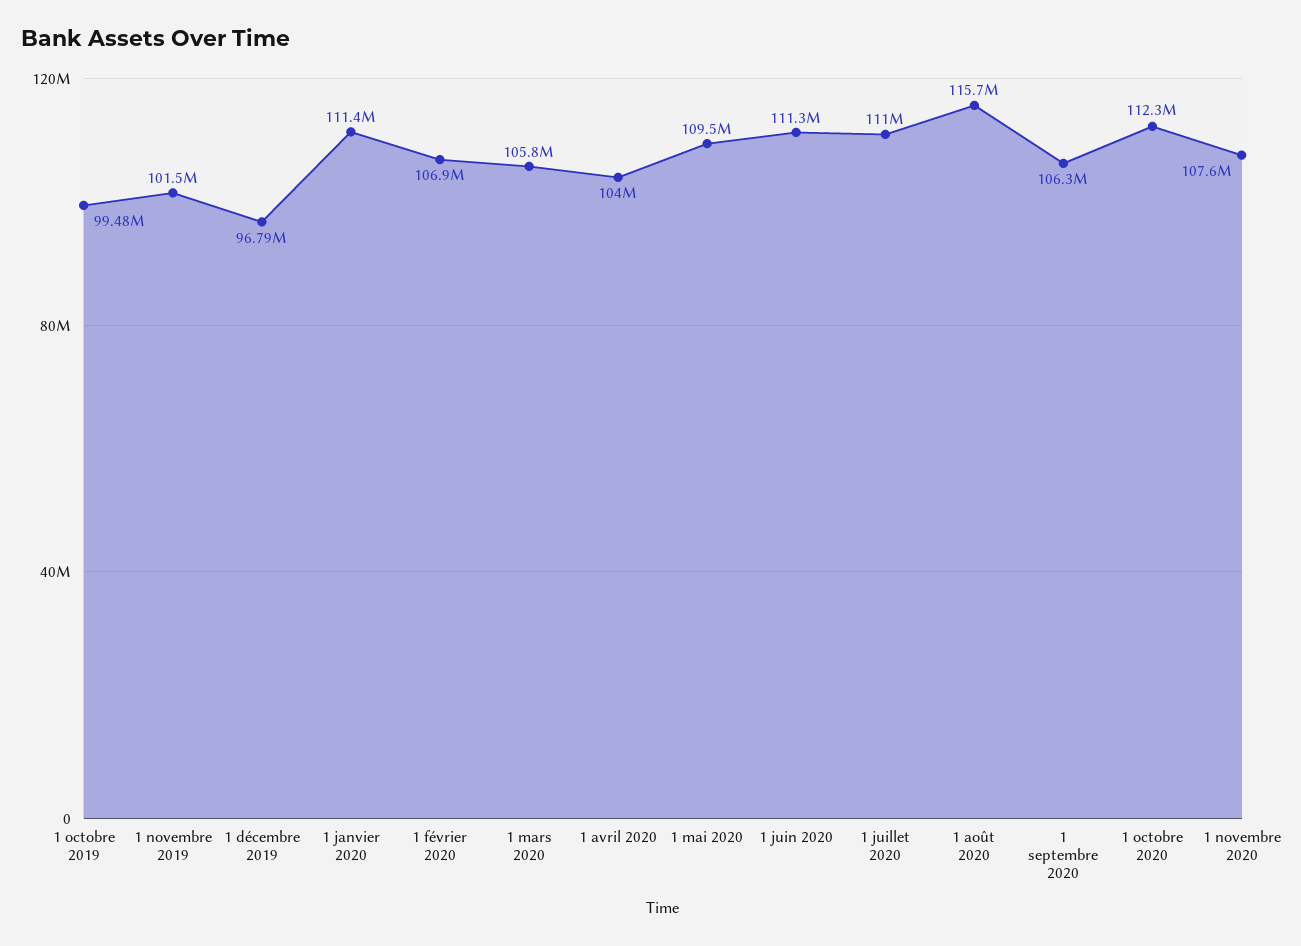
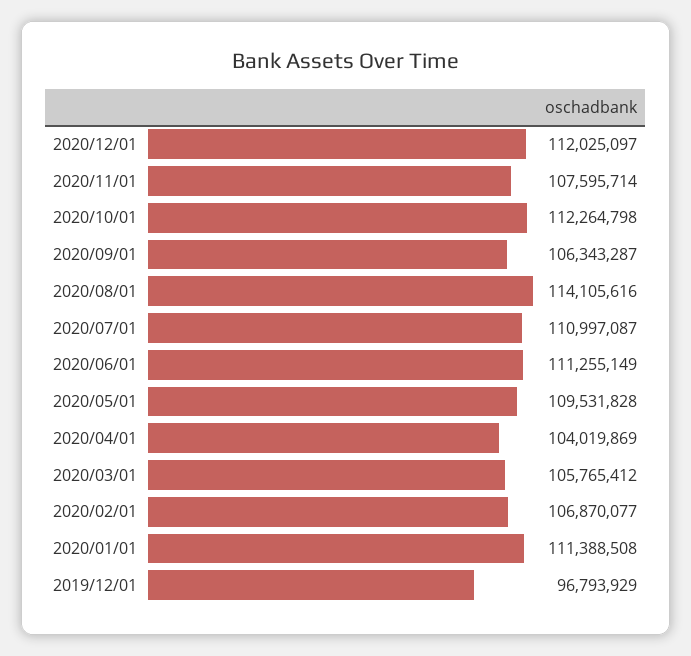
1 octobre 2019: 99480000 -> none
1 novembre 2019: 101500000 -> none
1 août 2020: 115700000 -> 114105616
2020/12/01: none -> 112025097

